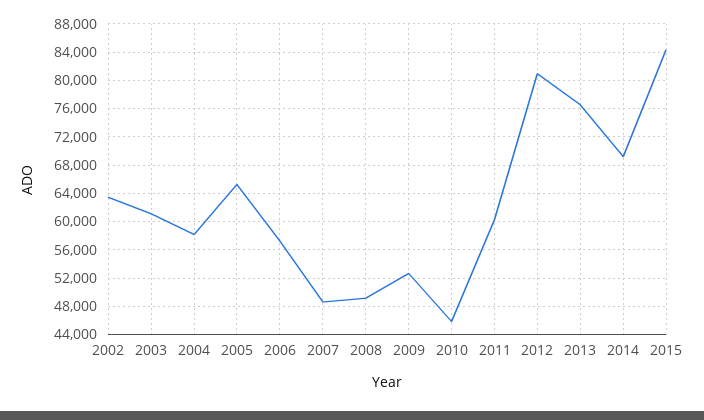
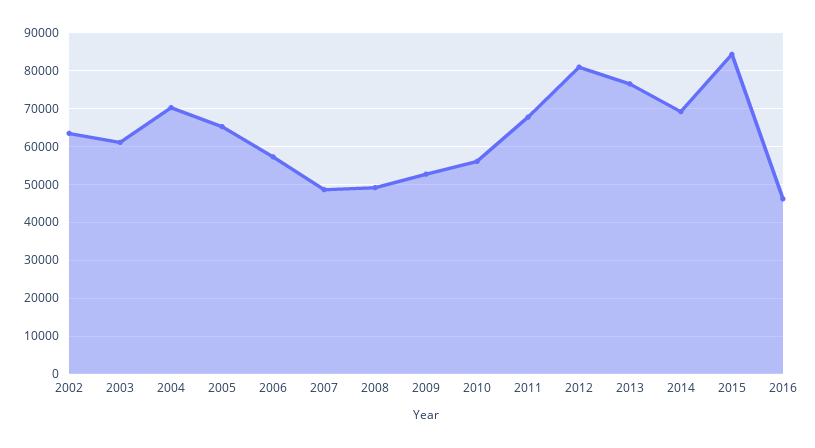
2004: 58000 -> 70000
2010: 46000 -> 56000
2011: 60000 -> 68000
2016: none -> 46000

